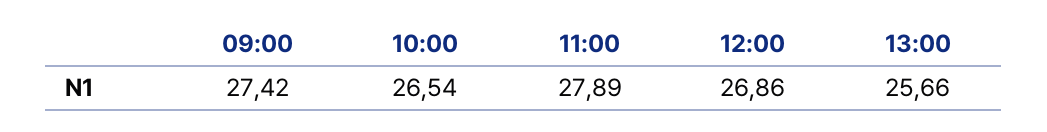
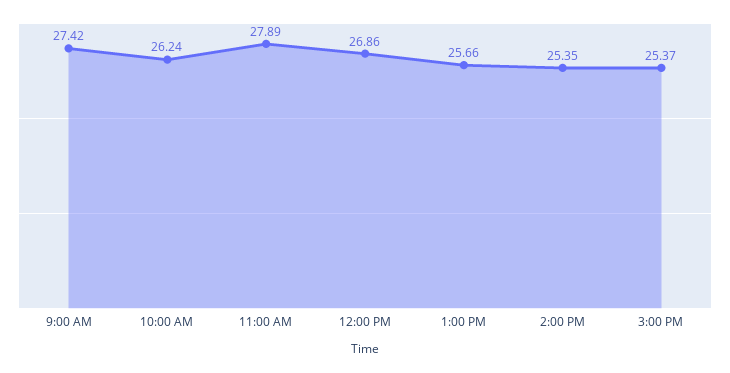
10:00: 26.54 -> 26.24
2:00 PM: none -> 25.35
3:00 PM: none -> 25.37

